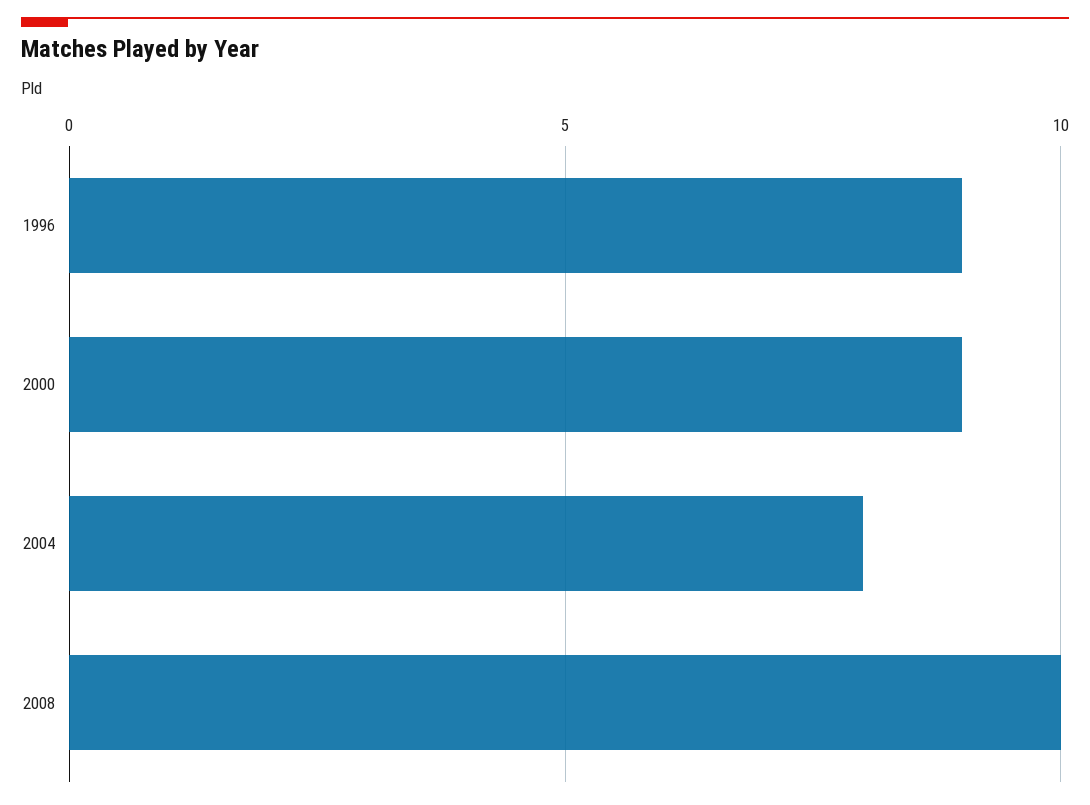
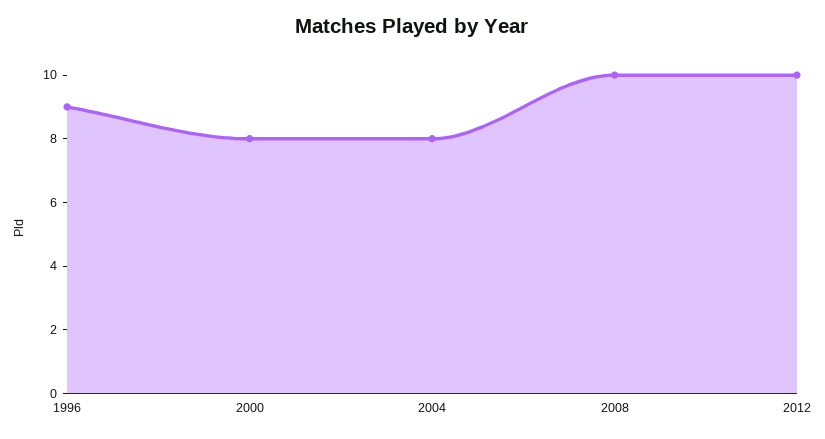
2000: 9 -> 8
2012: none -> 10

